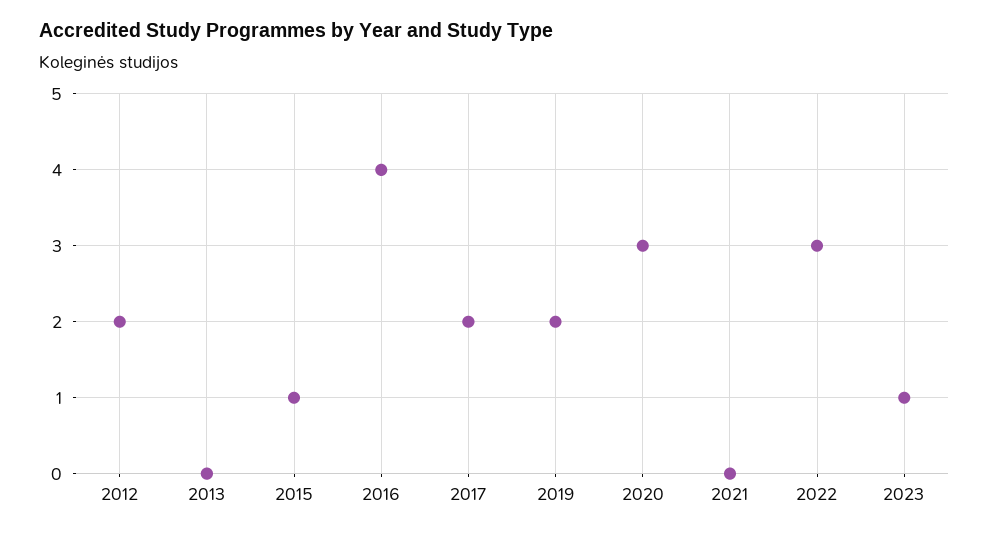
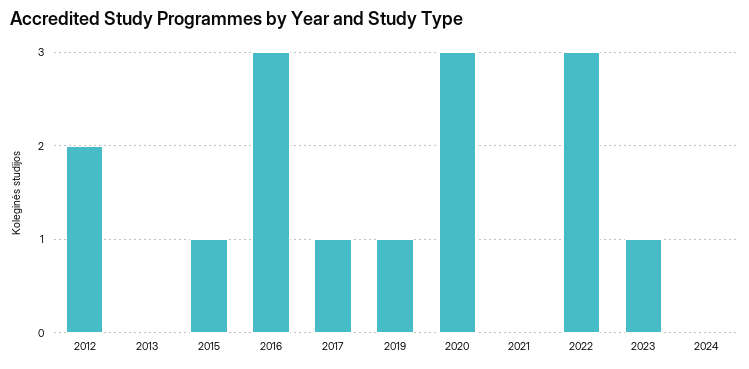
2016: 4 -> 3
2017: 2 -> 1
2019: 2 -> 1
2024: none -> 0

